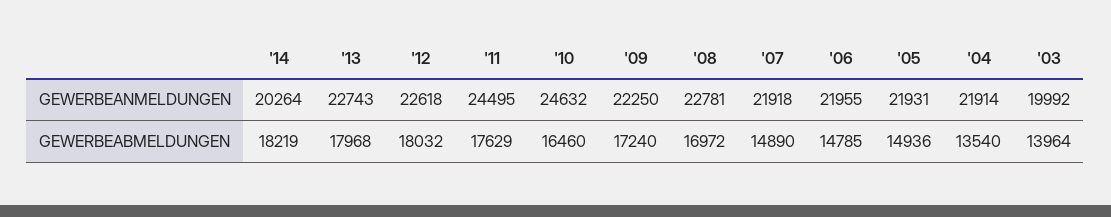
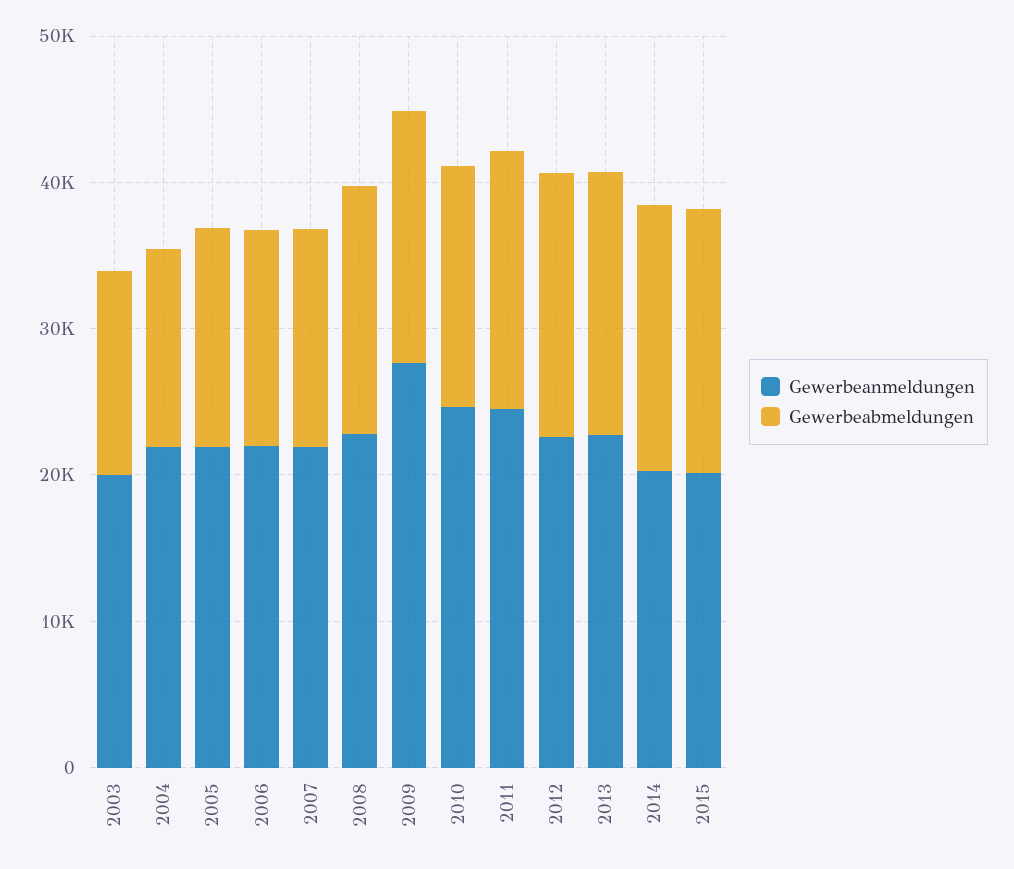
GEWERBEANMELDUNGEN, '09: 22250 -> 28000
GEWERBEANMELDUNGEN, 2015: none -> 20000
GEWERBEABMELDUNGEN, 2015: none -> 18000

